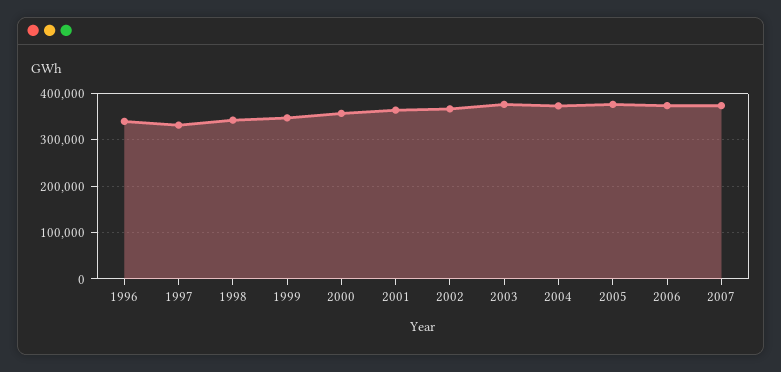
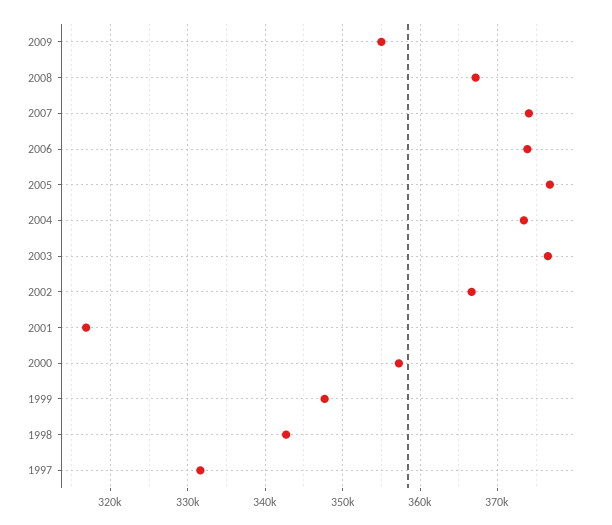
1996: 340000 -> none
2001: 360000 -> 317000
2009: none -> 355000
2008: none -> 367000

